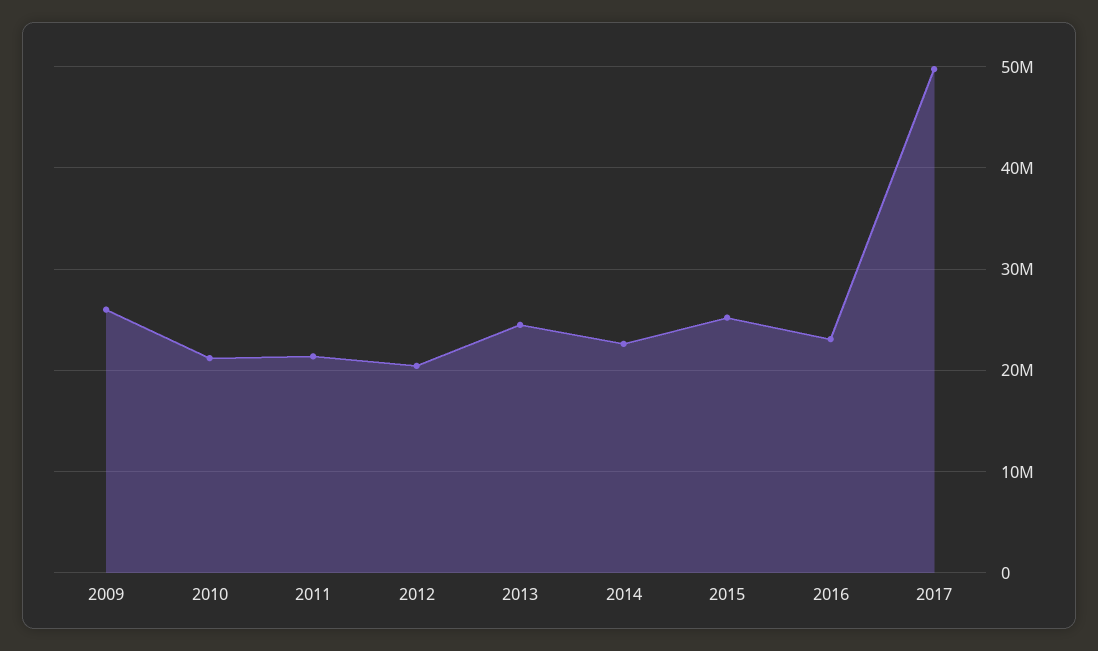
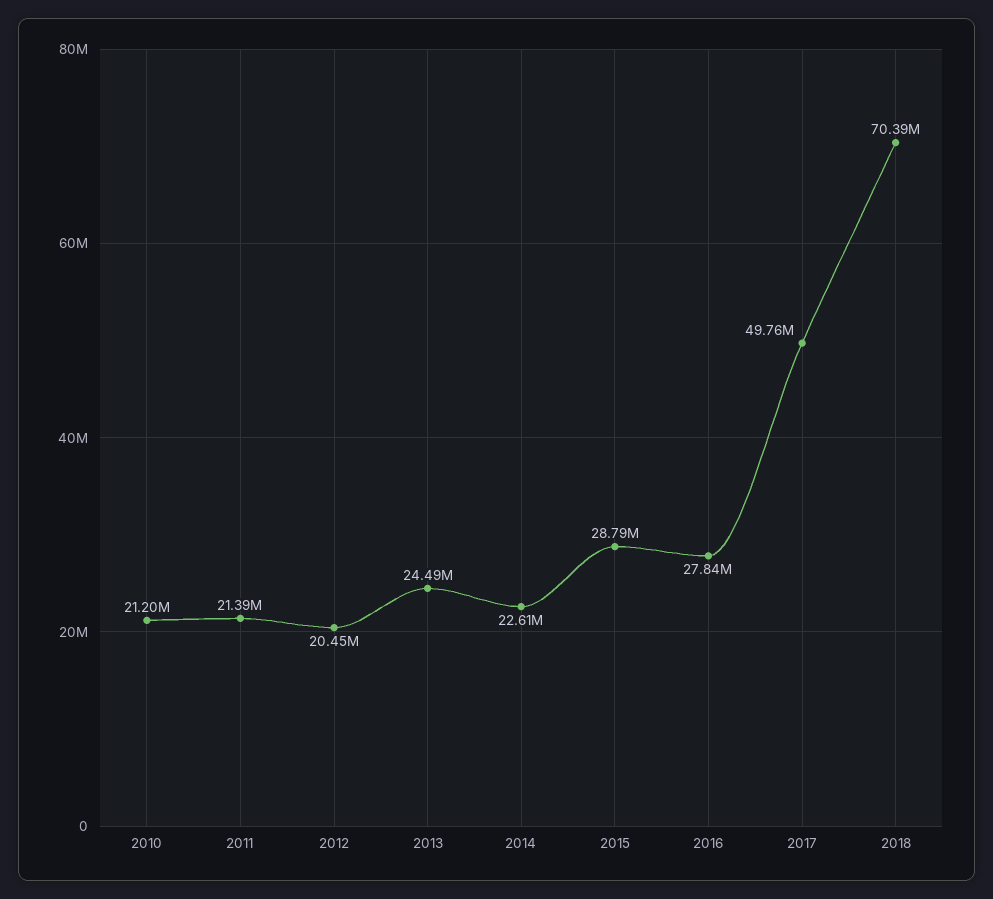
2009: 26000000 -> none
2015: 25000000 -> 28790000
2016: 23000000 -> 27840000
2018: none -> 70390000

